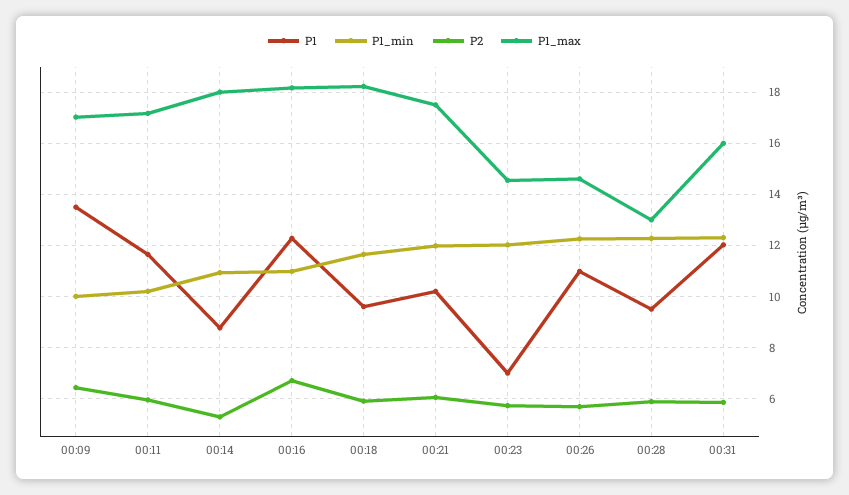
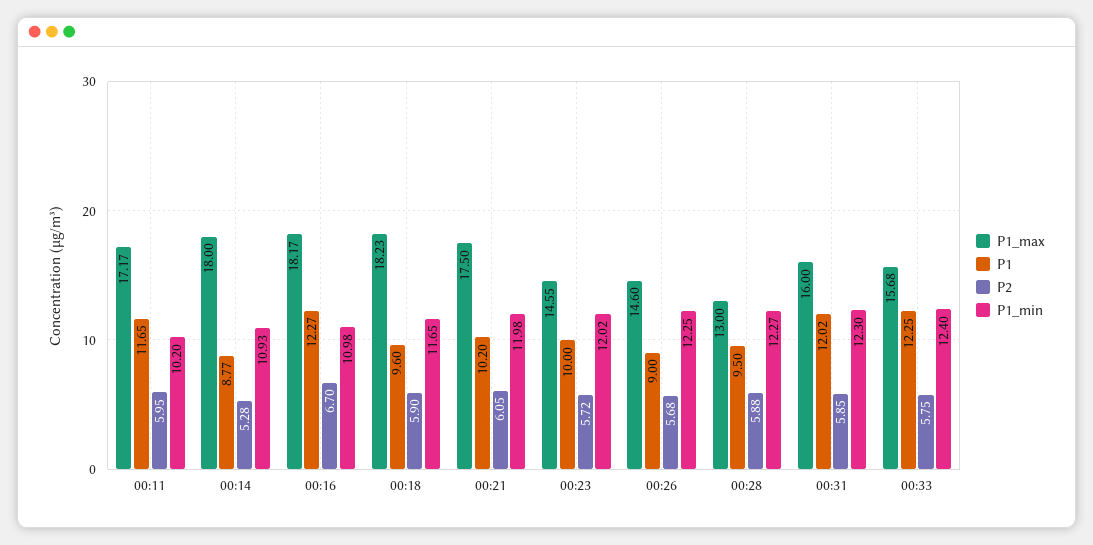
P1, 00:09: 13.5 -> none
P1_min, 00:09: 10 -> none
P2, 00:09: 6.5 -> none
P1_max, 00:09: 17 -> none
P1, 00:23: 7 -> 10
P1, 00:26: 11 -> 9
P1_max, 00:33: none -> 15.68
P1, 00:33: none -> 12.25
P2, 00:33: none -> 5.75
P1_min, 00:33: none -> 12.4

